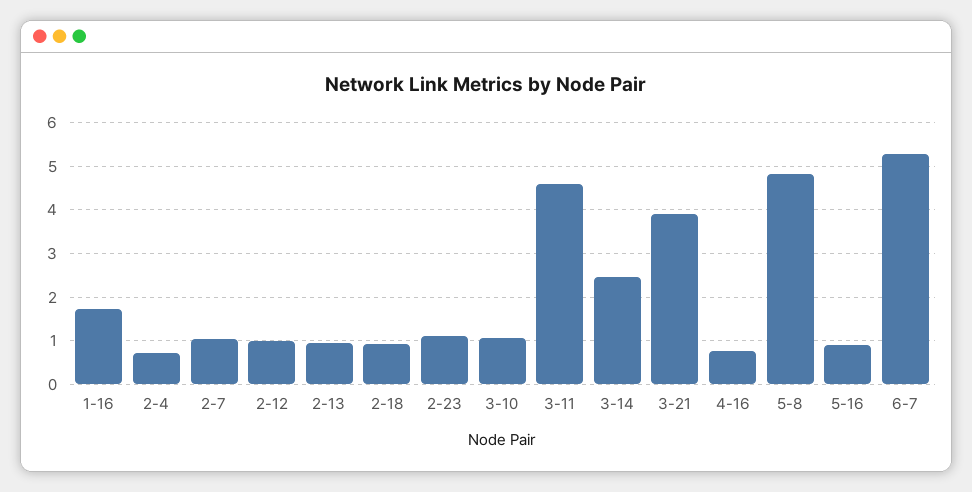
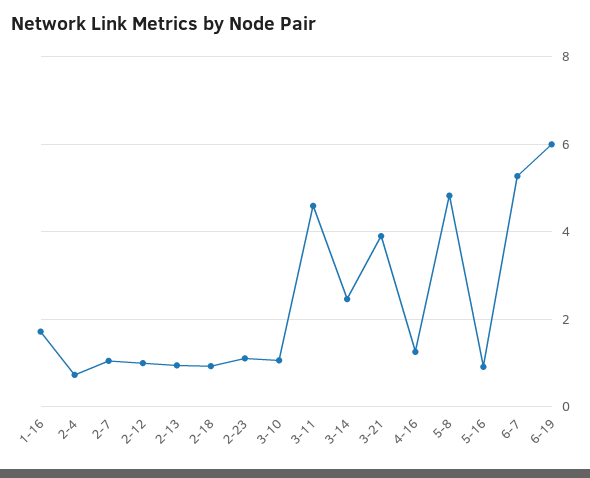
4-16: 0.8 -> 1.2
6-19: none -> 6

